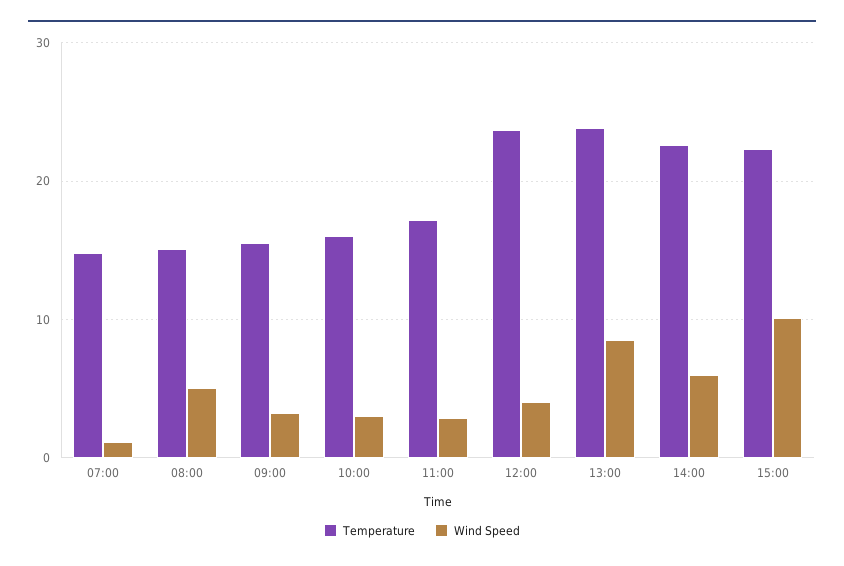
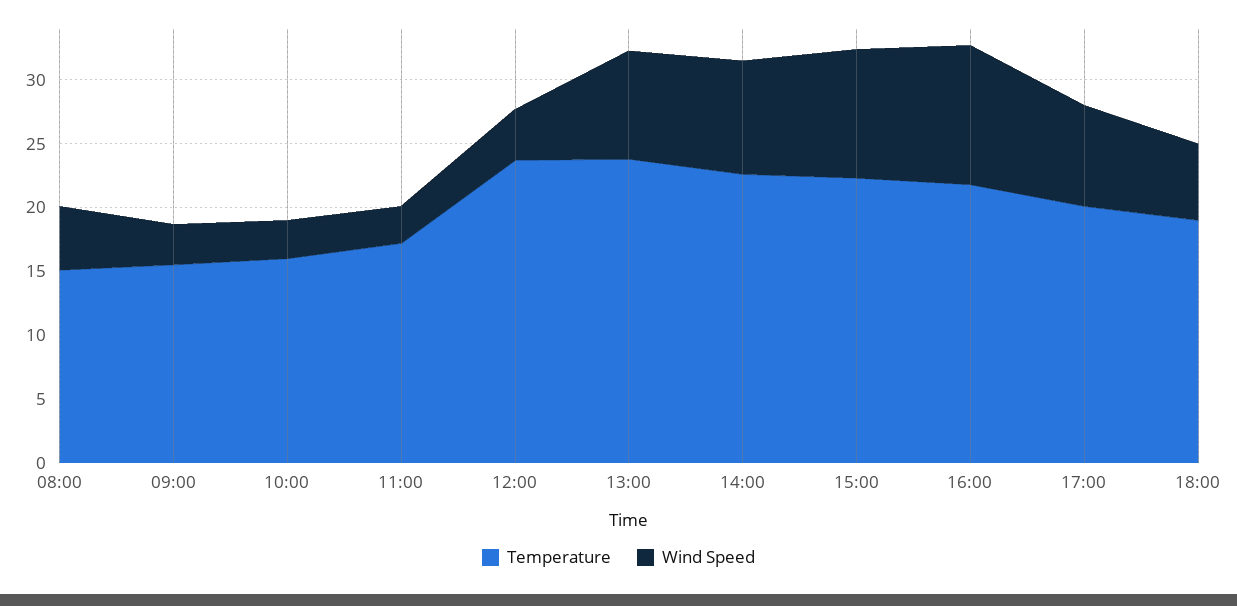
Temperature, 07:00: 15 -> none
Wind Speed, 07:00: 1 -> none
Wind Speed, 14:00: 6 -> 9
Temperature, 16:00: none -> 22
Wind Speed, 16:00: none -> 11
Temperature, 17:00: none -> 20
Wind Speed, 17:00: none -> 8
Temperature, 18:00: none -> 19
Wind Speed, 18:00: none -> 6

